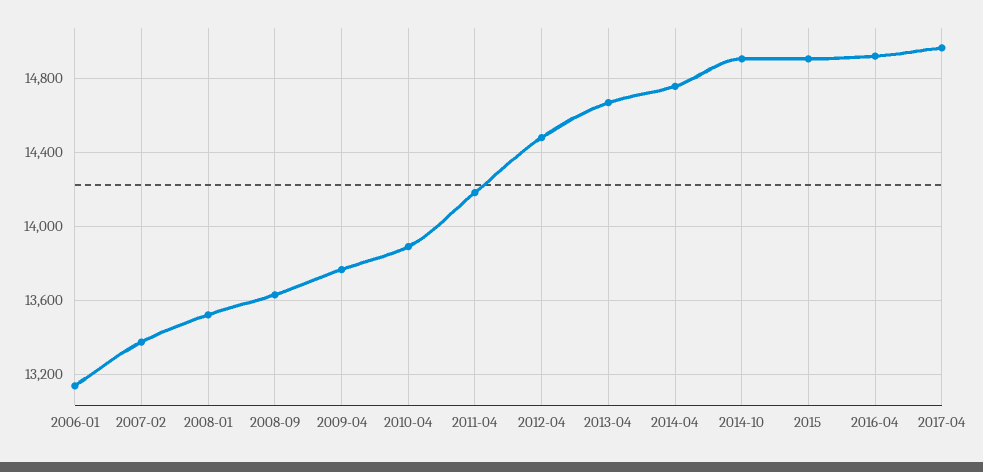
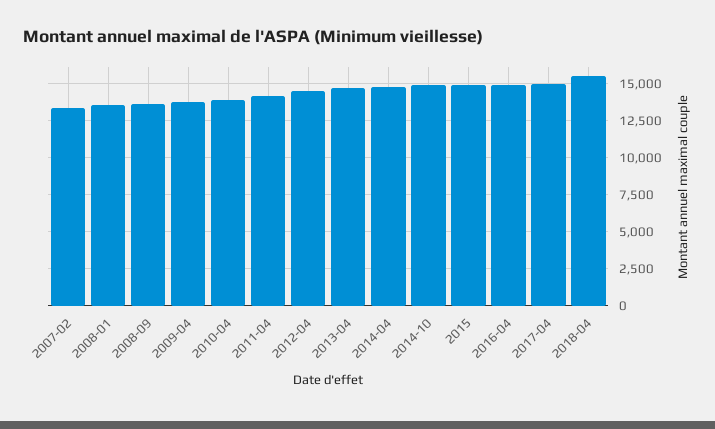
2006-01: 13150 -> none
2018-04: none -> 15500

